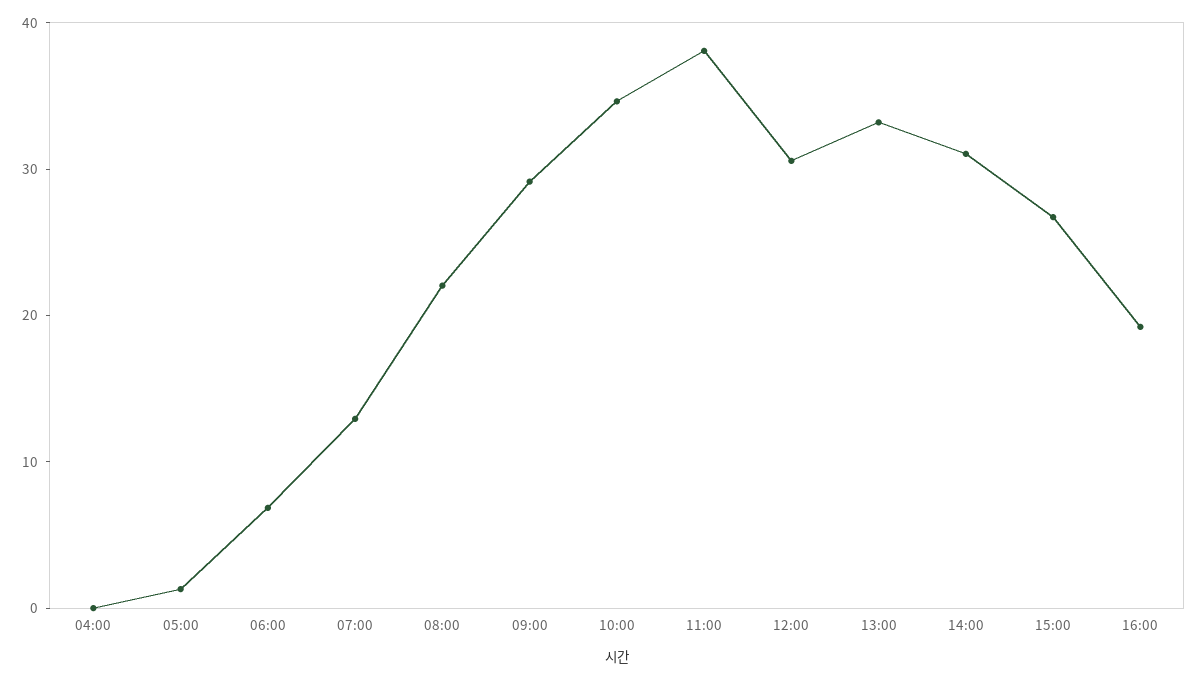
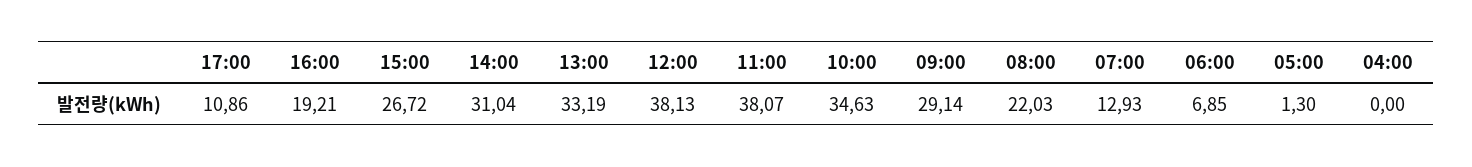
12:00: 30 -> 38.13
17:00: none -> 10.86

